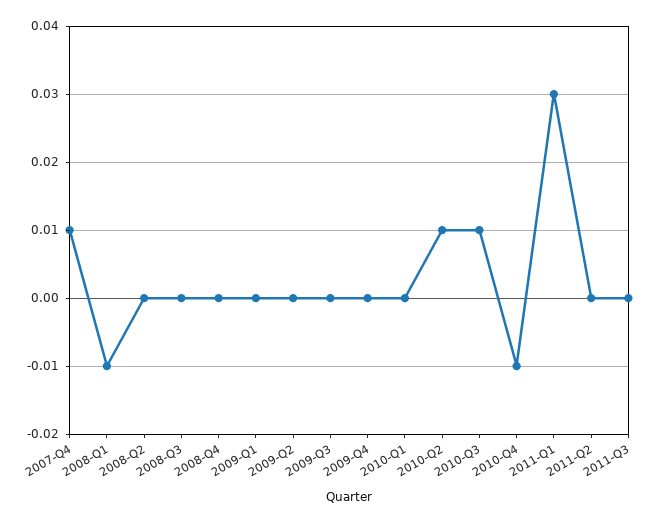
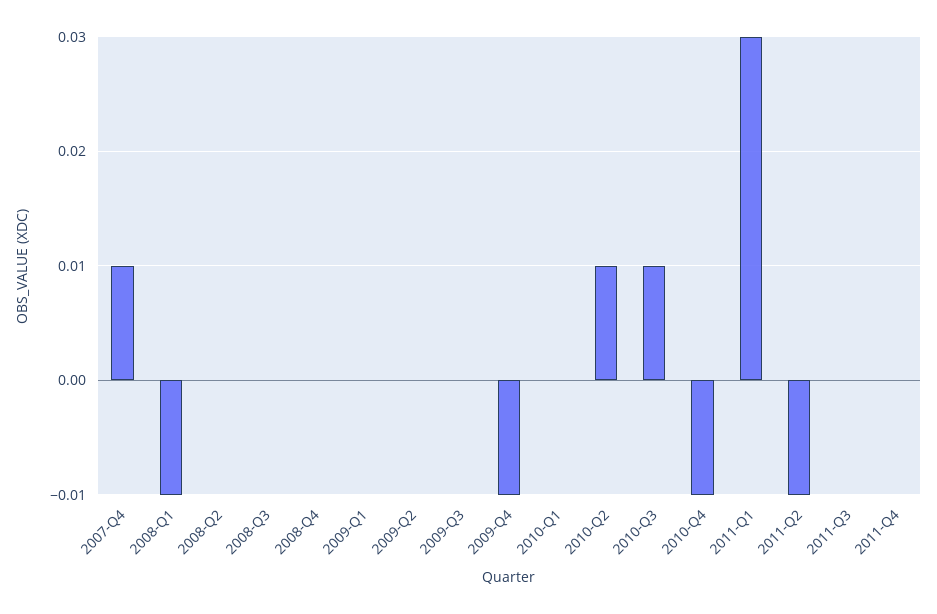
2009-Q4: 0 -> -0.01
2011-Q2: 0 -> -0.01
2011-Q4: none -> 0

